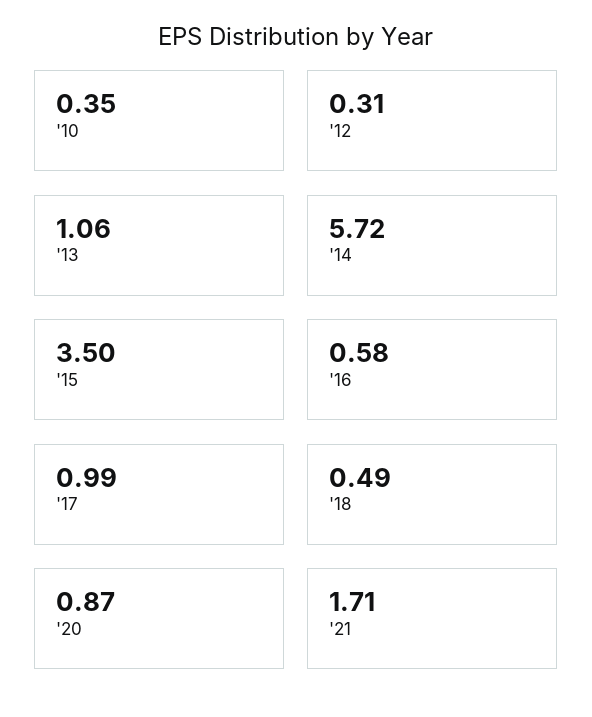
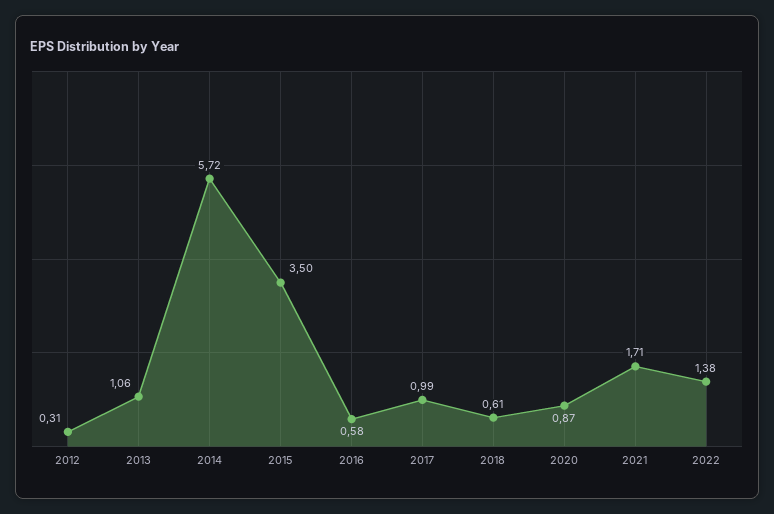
'10: 0.35 -> none
'18: 0.49 -> 0.61
2022: none -> 1.38

